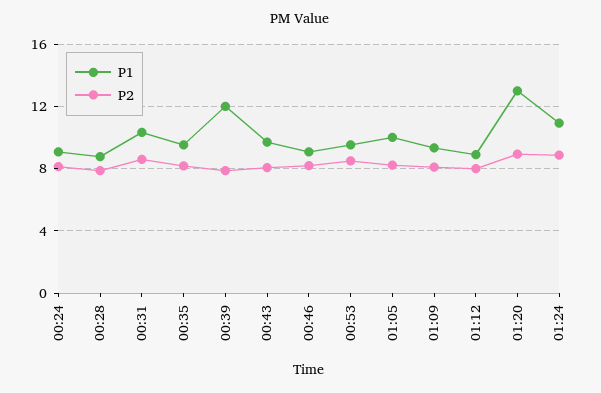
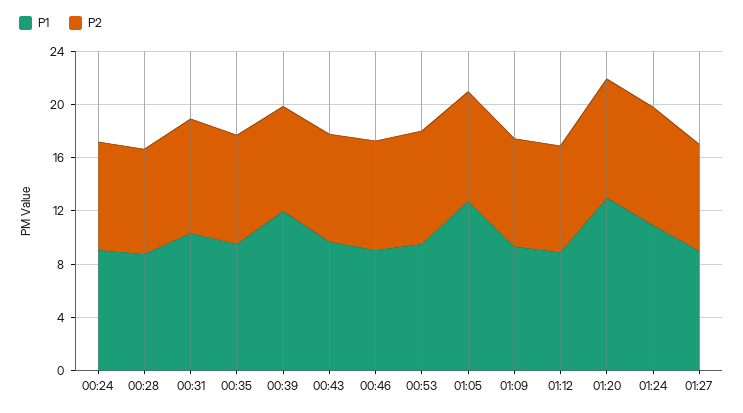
P1, 01:05: 10 -> 13
P1, 01:27: none -> 9
P2, 01:27: none -> 8

